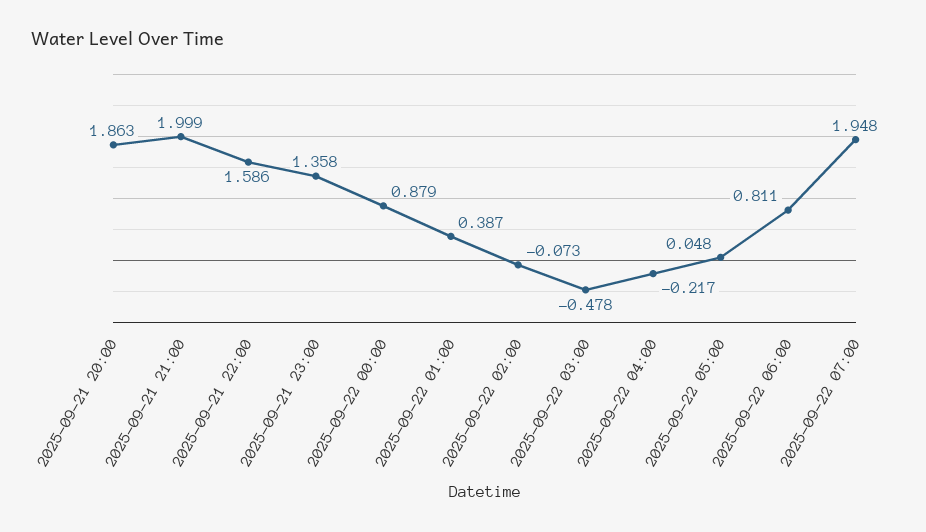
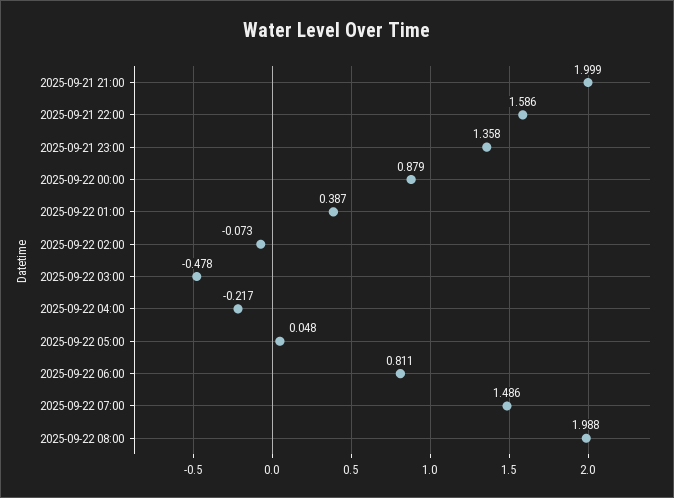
2025-09-21 20:00: 1.863 -> none
2025-09-22 07:00: 1.948 -> 1.486
2025-09-22 08:00: none -> 1.988

